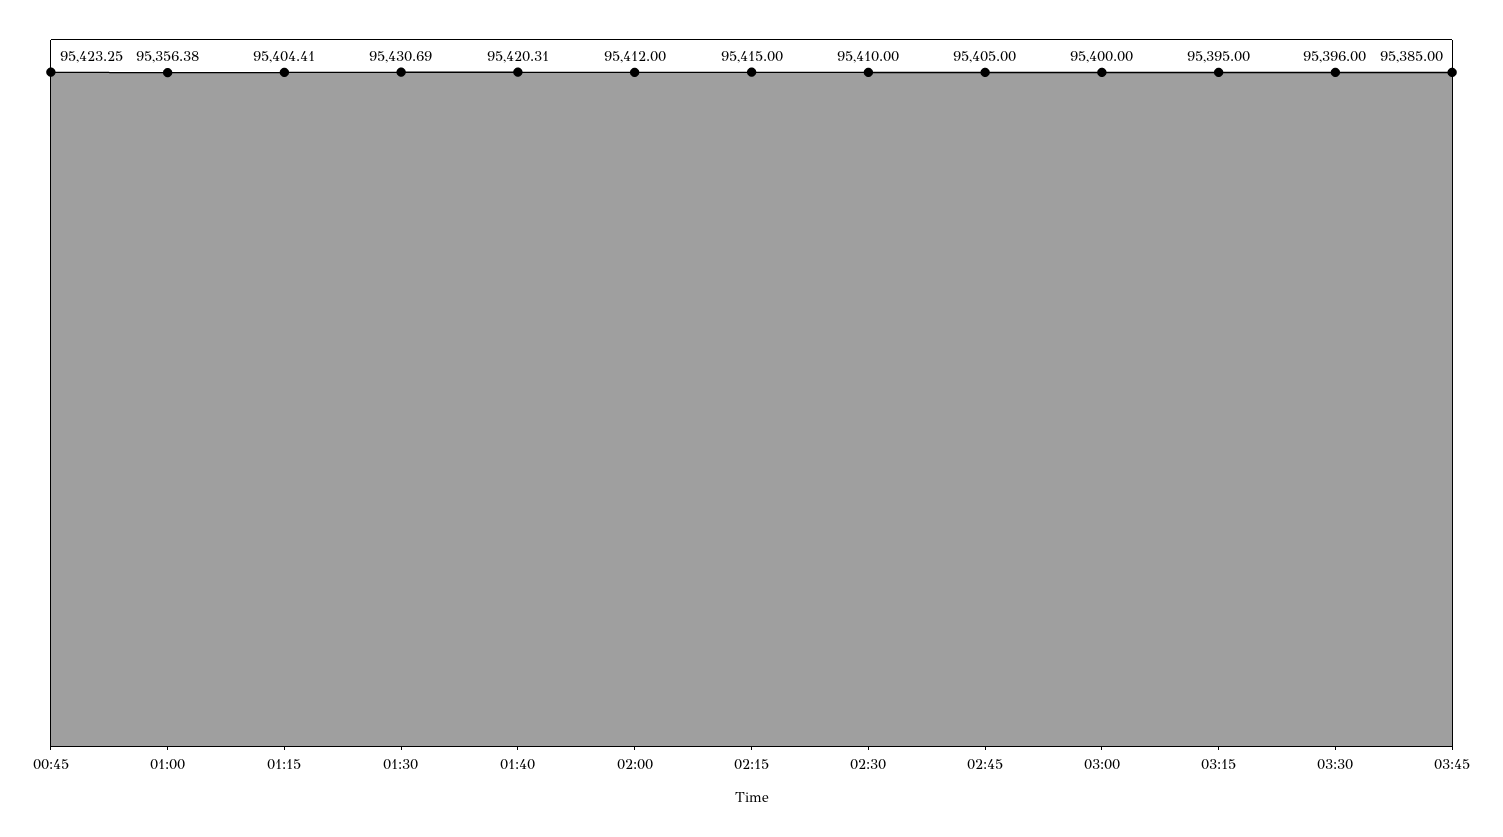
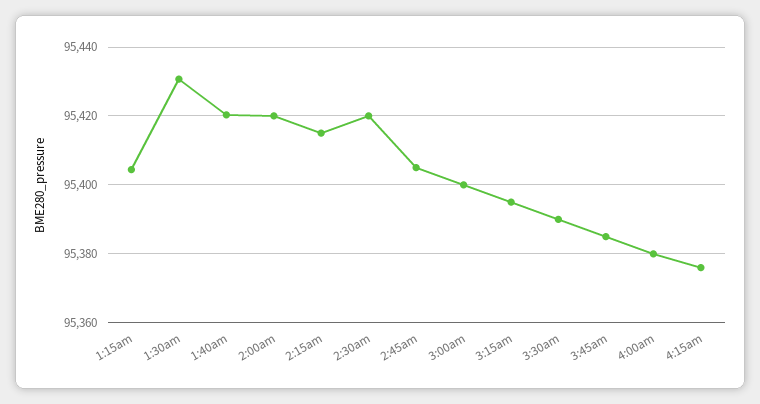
00:45: 95423.25 -> none
01:00: 95356.38 -> none
02:00: 95412 -> 95420
02:30: 95410 -> 95420
03:30: 95396 -> 95390
4:00am: none -> 95380
4:15am: none -> 95376

